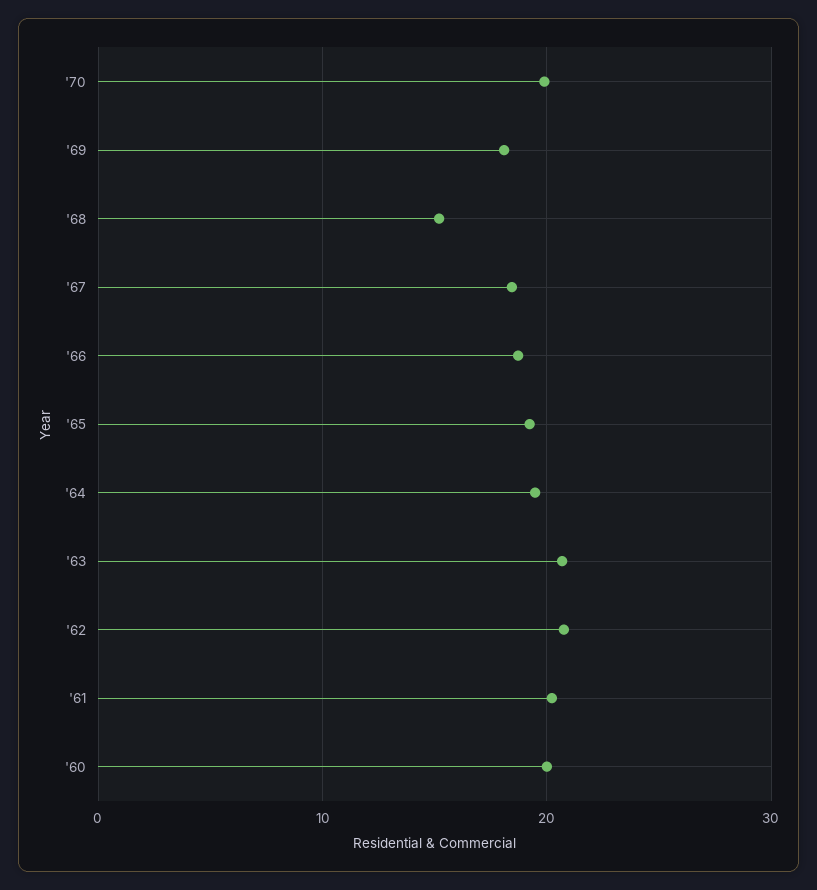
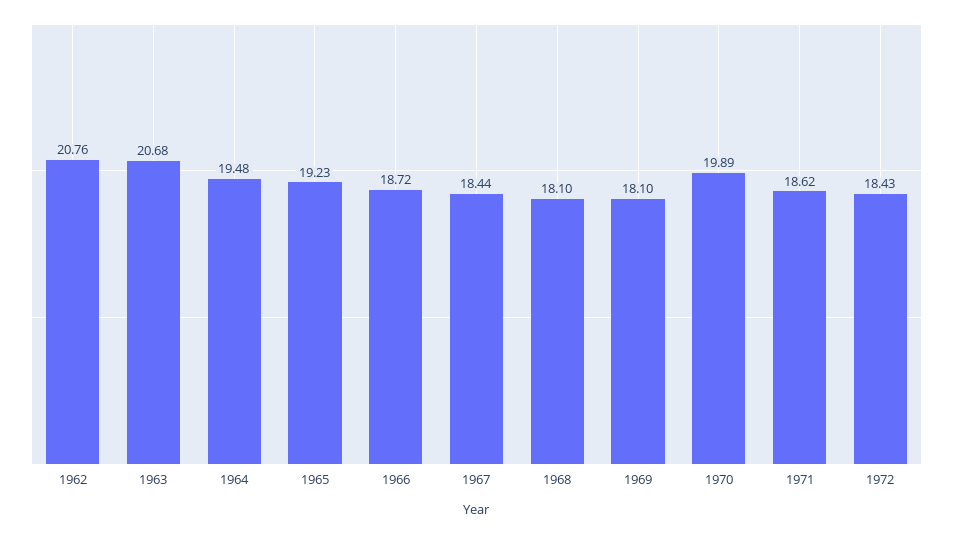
'68: 15 -> 18.1
'61: 20 -> none
'60: 20 -> none
1971: none -> 18.62
1972: none -> 18.43

